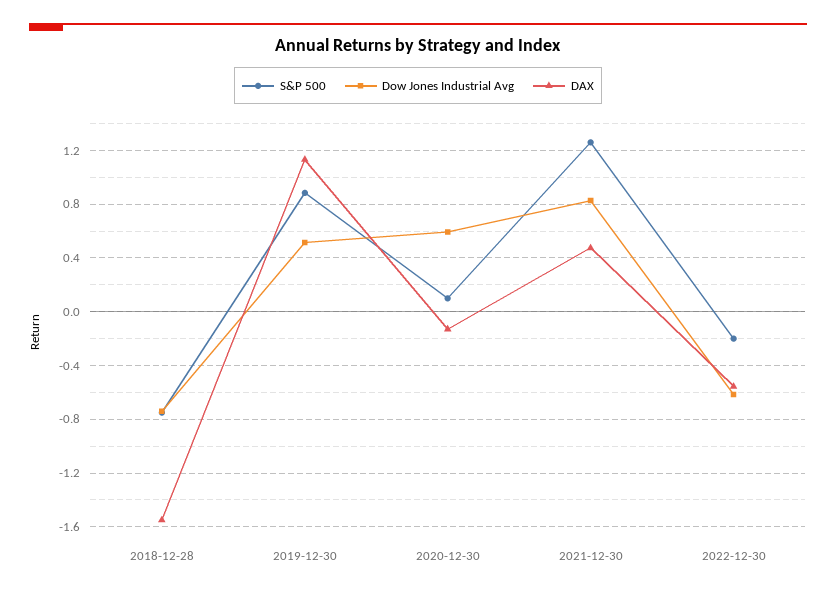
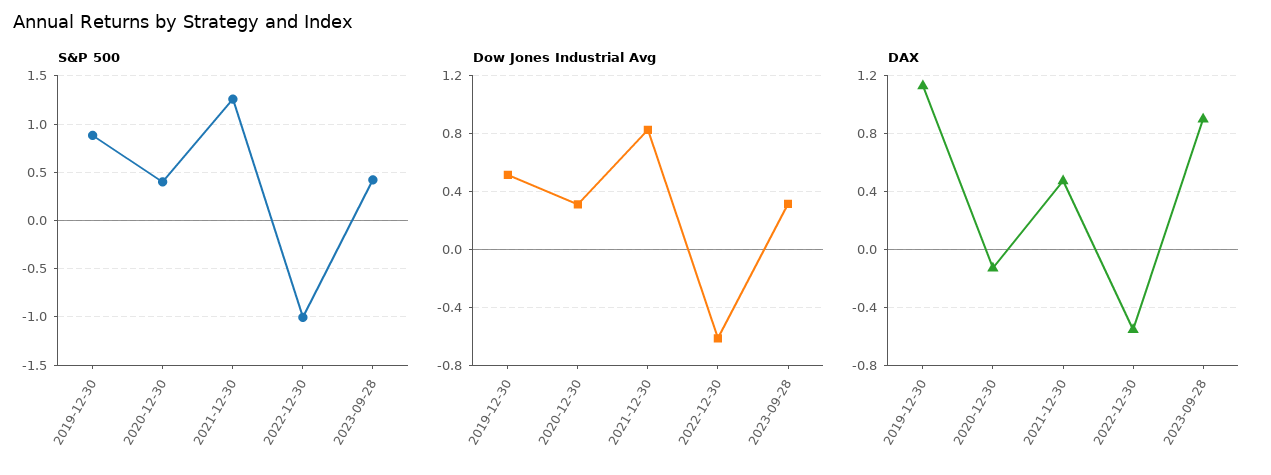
S&P 500, 2018-12-28: -0.75 -> none
Dow Jones Industrial Avg, 2018-12-28: -0.75 -> none
DAX, 2018-12-28: -1.55 -> none
S&P 500, 2020-12-30: 0.1 -> 0.4
Dow Jones Industrial Avg, 2020-12-30: 0.6 -> 0.3
S&P 500, 2022-12-30: -0.2 -> -1
S&P 500, 2023-09-28: none -> 0.4
Dow Jones Industrial Avg, 2023-09-28: none -> 0.3
DAX, 2023-09-28: none -> 0.9

